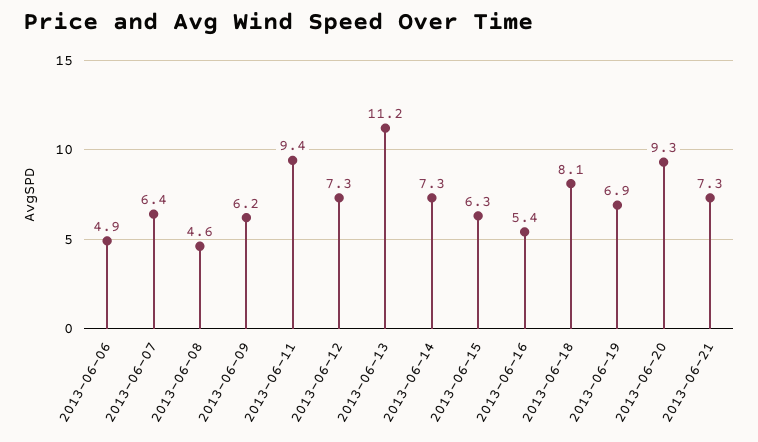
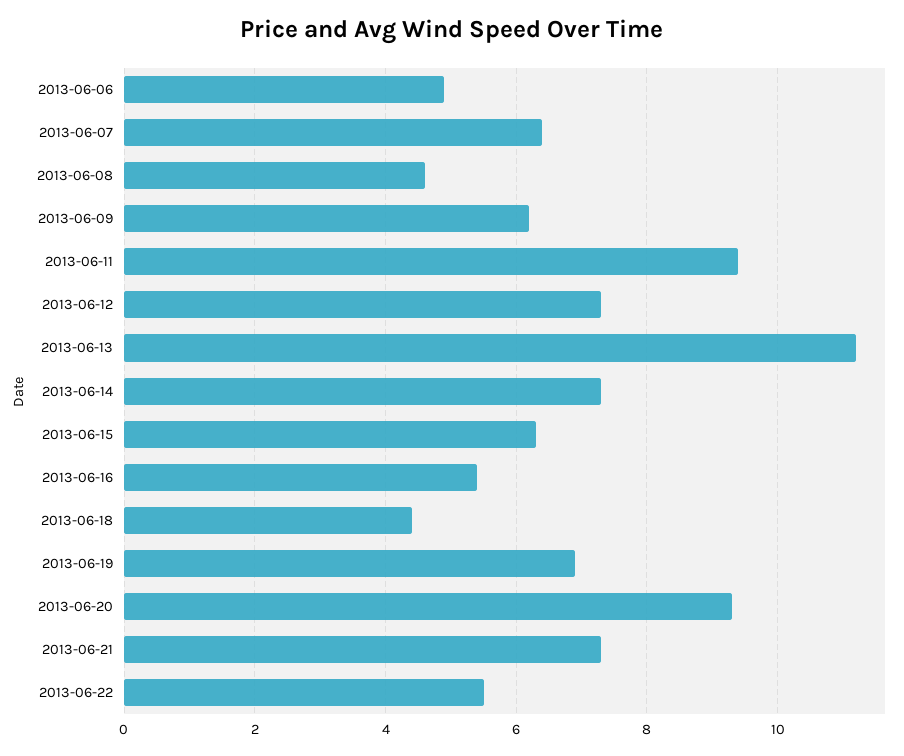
2013-06-18: 8.1 -> 4.5
2013-06-22: none -> 5.5

